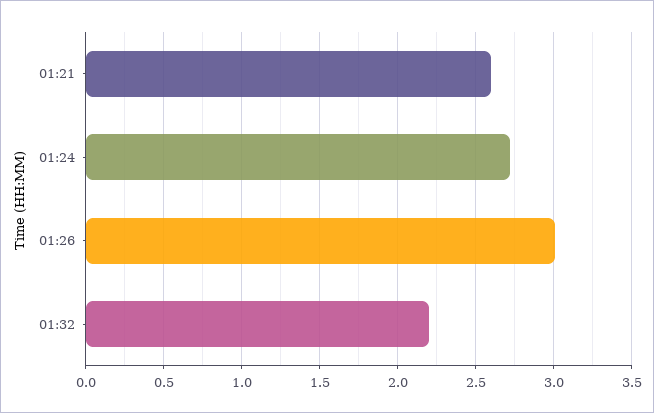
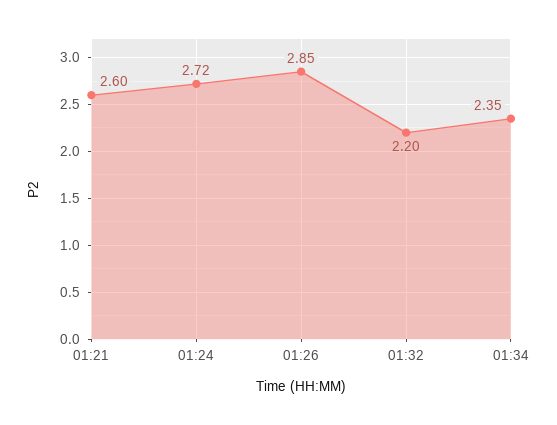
01:26: 3 -> 2.85
01:34: none -> 2.35

